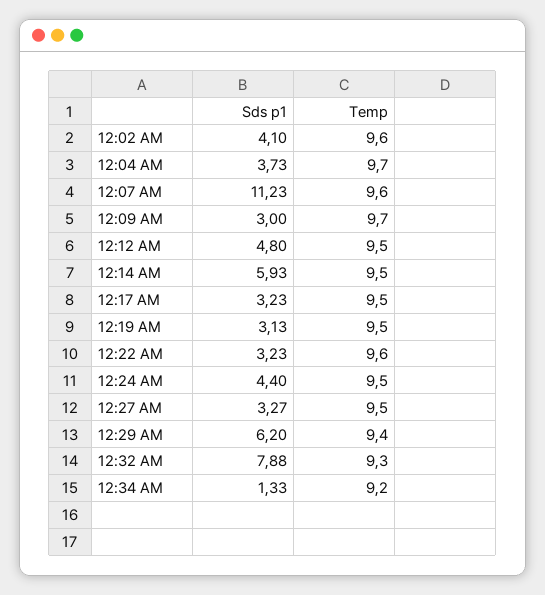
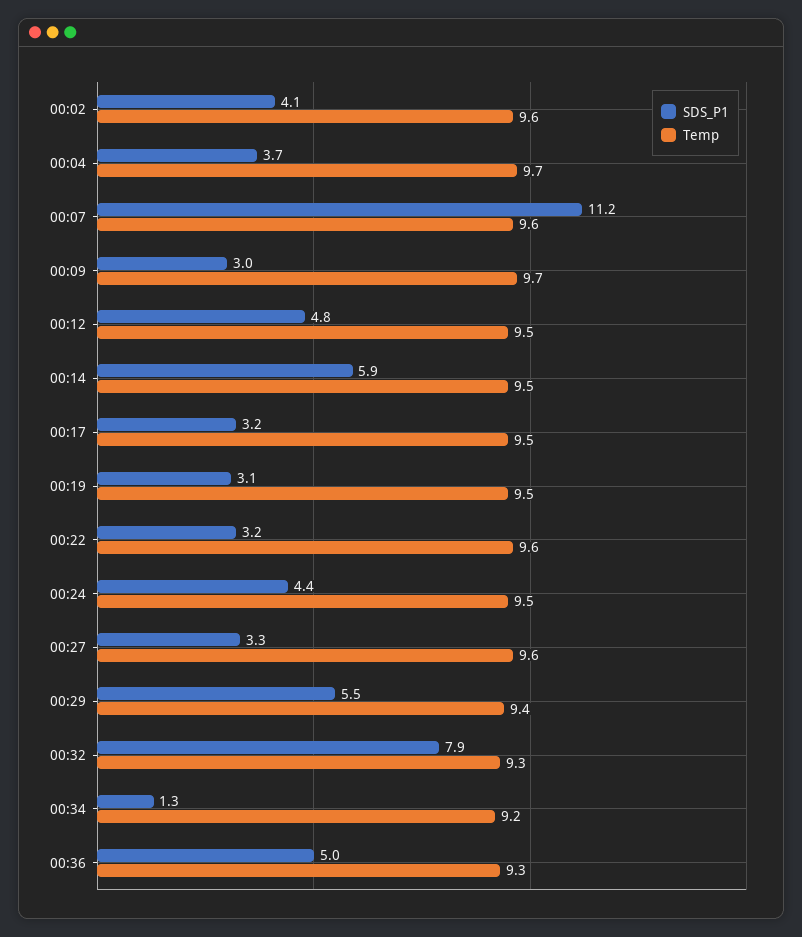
Temp, 12:27 AM: 9.5 -> 9.6
Sds p1, 12:29 AM: 6.2 -> 5.5
Sds p1, 00:36: none -> 5
Temp, 00:36: none -> 9.3

